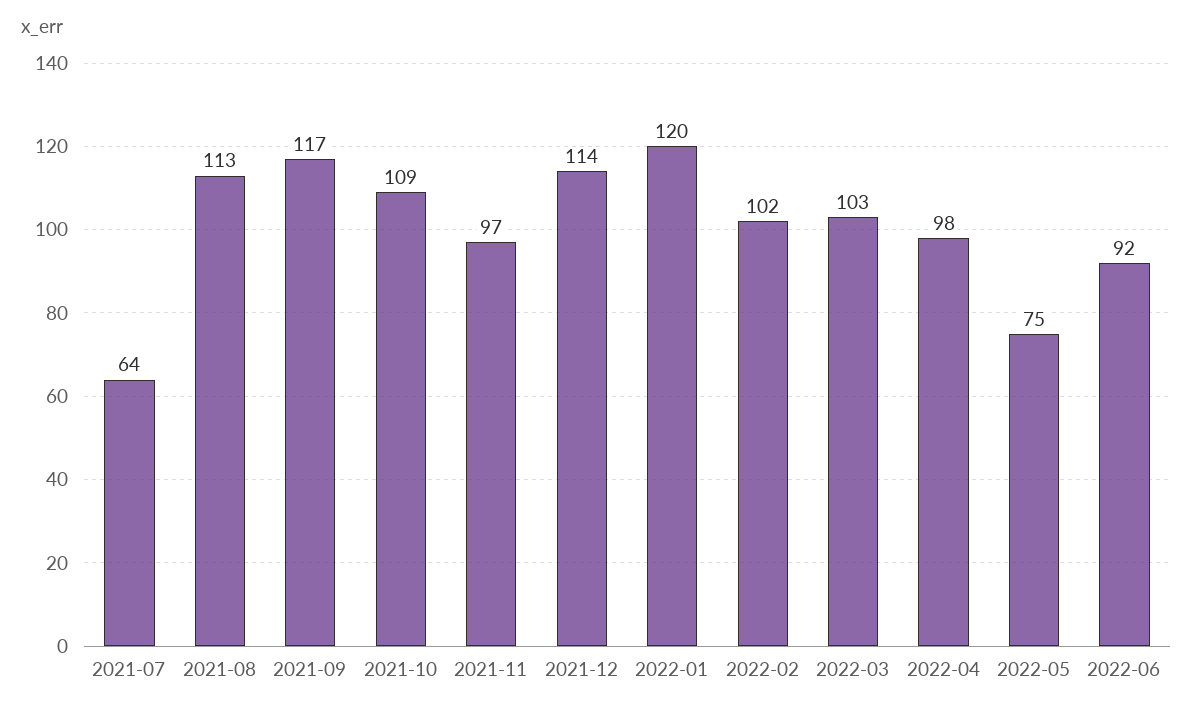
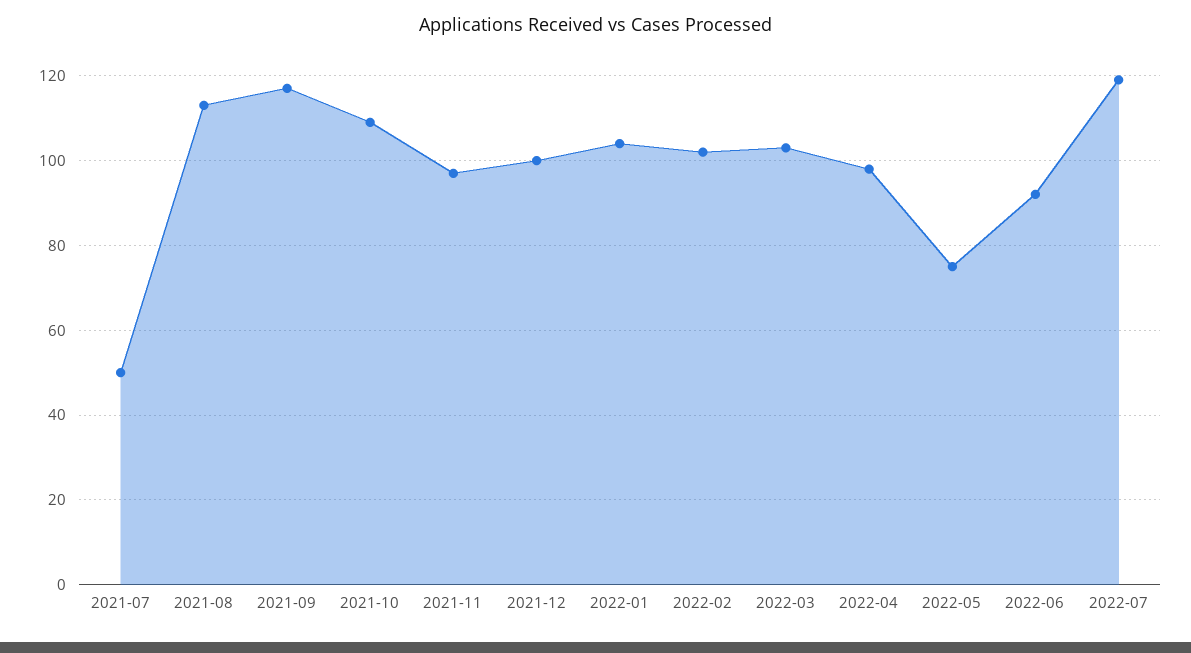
2021-07: 64 -> 50
2021-12: 114 -> 100
2022-01: 120 -> 105
2022-07: none -> 120

